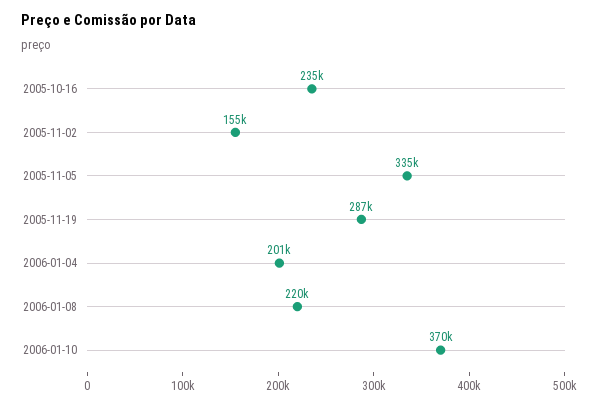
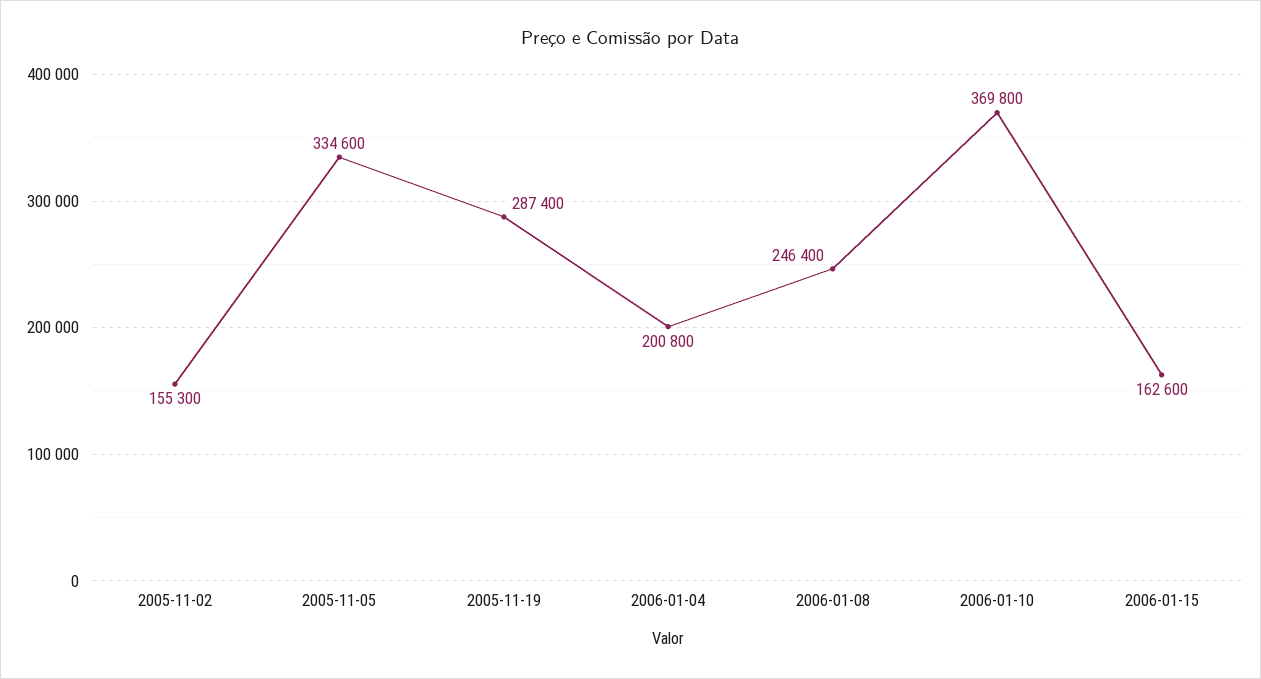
2005-10-16: 235000 -> none
2006-01-08: 220000 -> 246400
2006-01-15: none -> 162600

